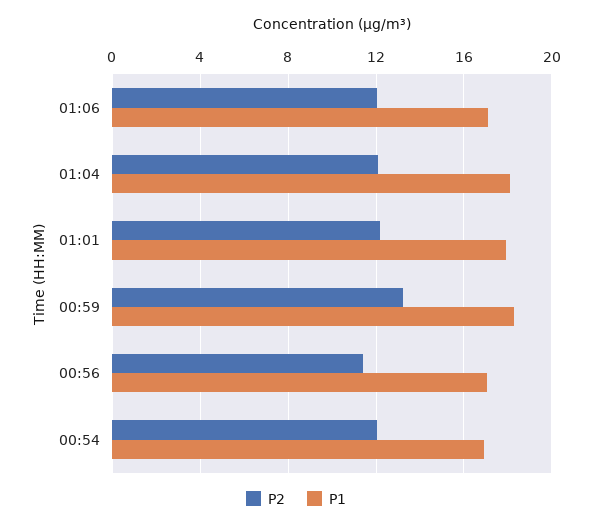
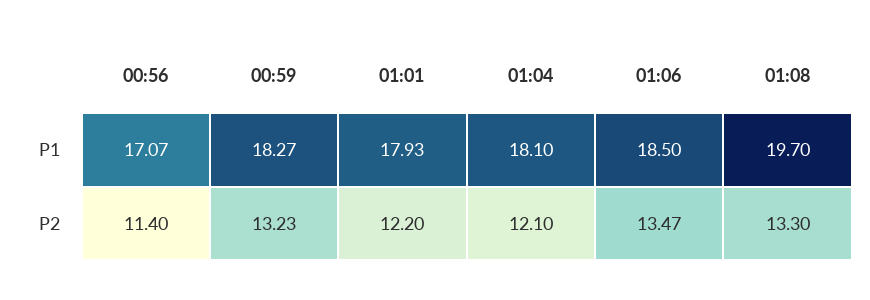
P2, 01:06: 12 -> 13.47
P1, 01:06: 17 -> 18.5
P2, 00:54: 12 -> none
P1, 00:54: 17 -> none
P1, 01:08: none -> 19.7
P2, 01:08: none -> 13.3

